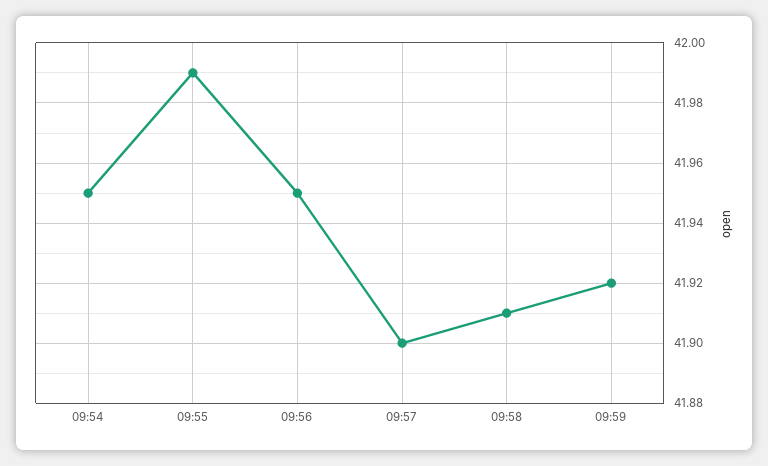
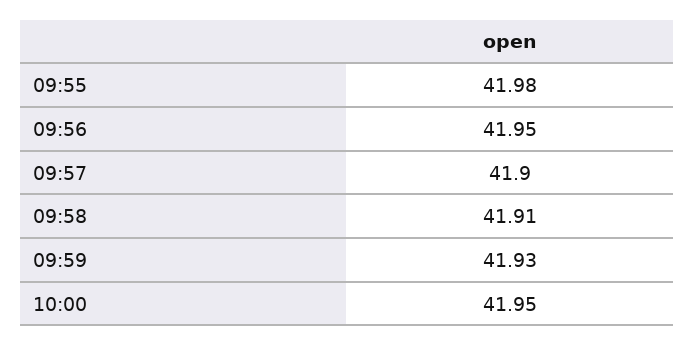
09:54: 41.95 -> none
09:55: 41.99 -> 41.98
09:59: 41.92 -> 41.93
10:00: none -> 41.95

